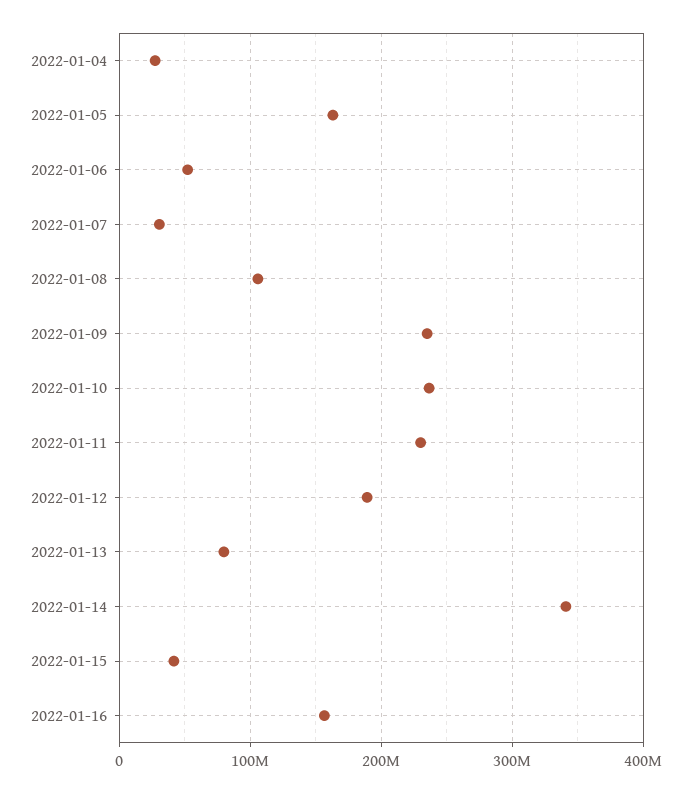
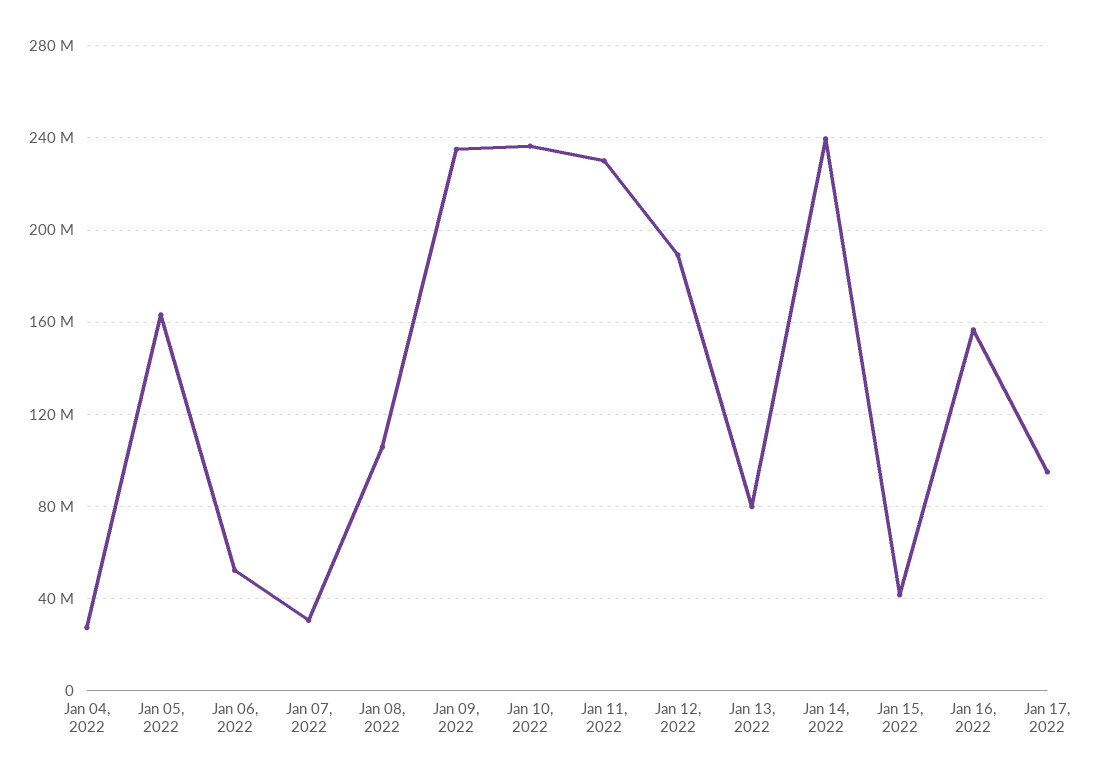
2022-01-14: 340000000 -> 240000000
Jan 17, 2022: none -> 95000000

